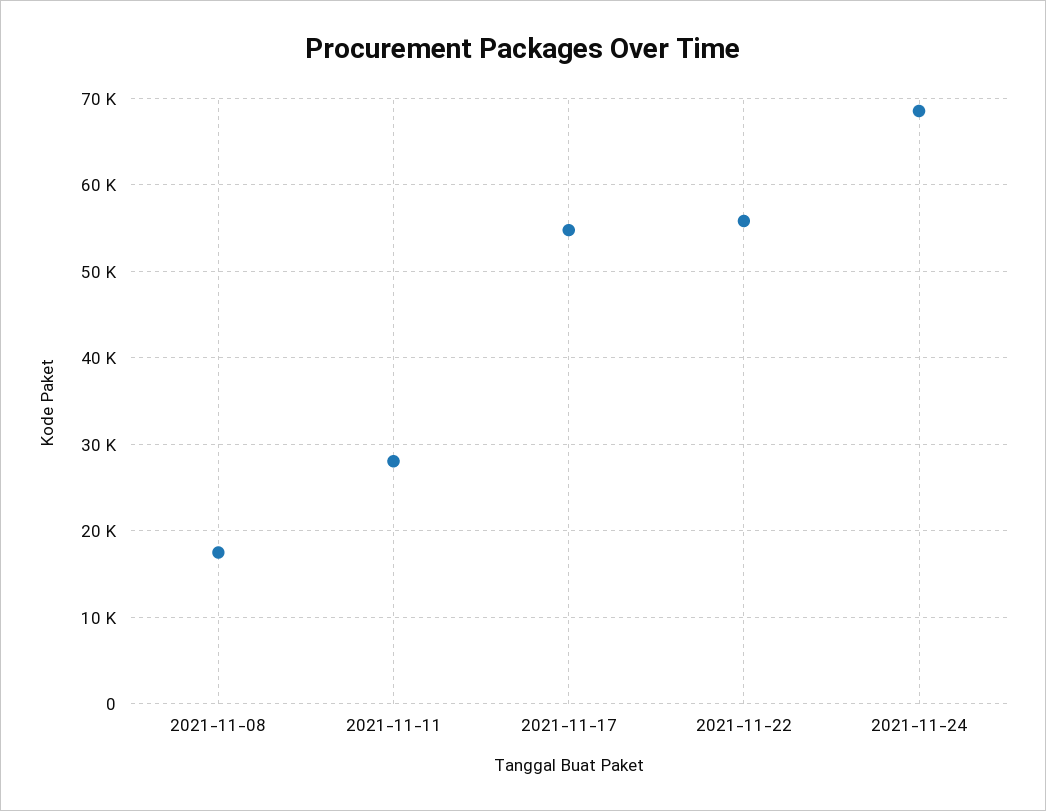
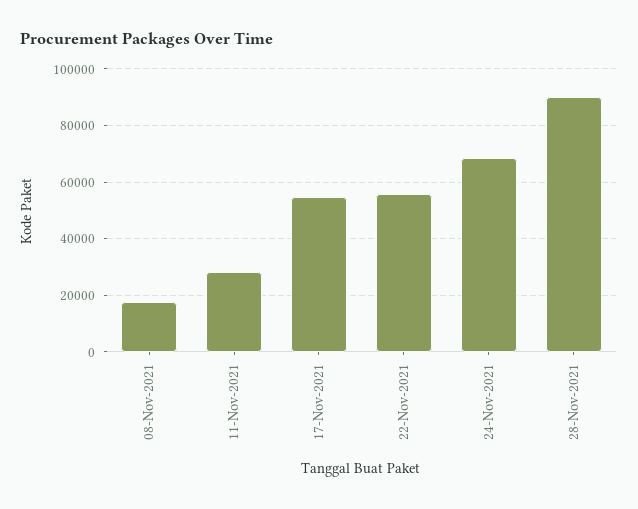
28-Nov-2021: none -> 90000

